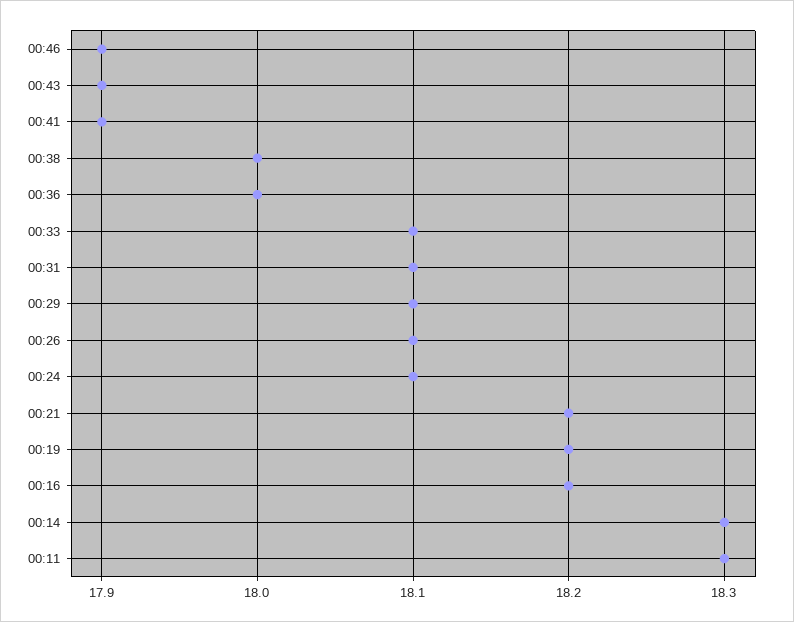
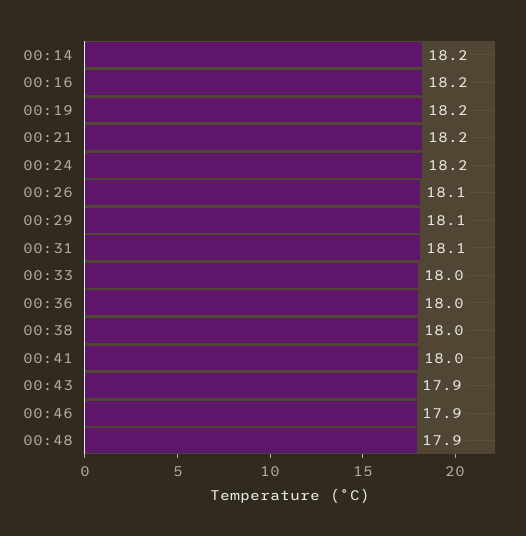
00:41: 17.9 -> 18
00:33: 18.1 -> 18
00:24: 18.1 -> 18.2
00:14: 18.3 -> 18.2
00:11: 18.3 -> none
00:48: none -> 17.9

